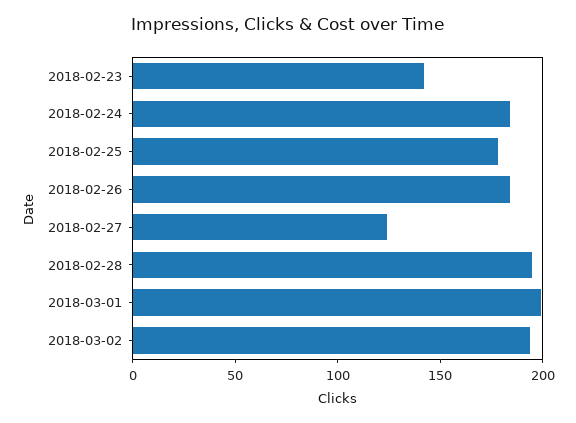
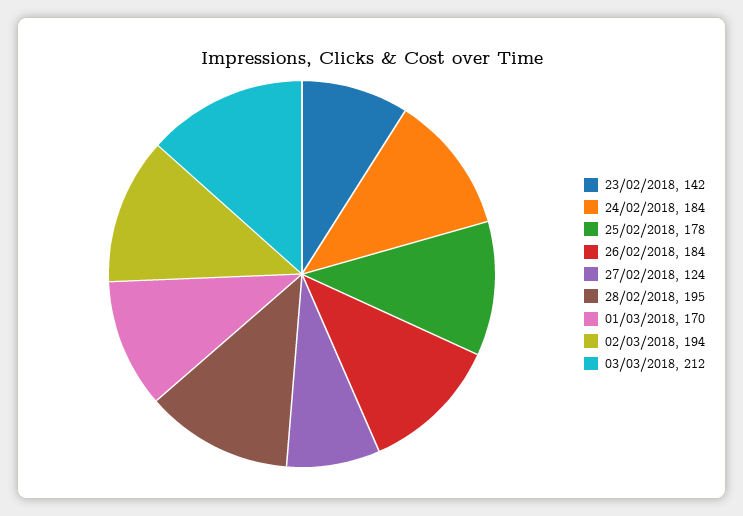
2018-03-01: 200 -> 170
03/03/2018: none -> 212

